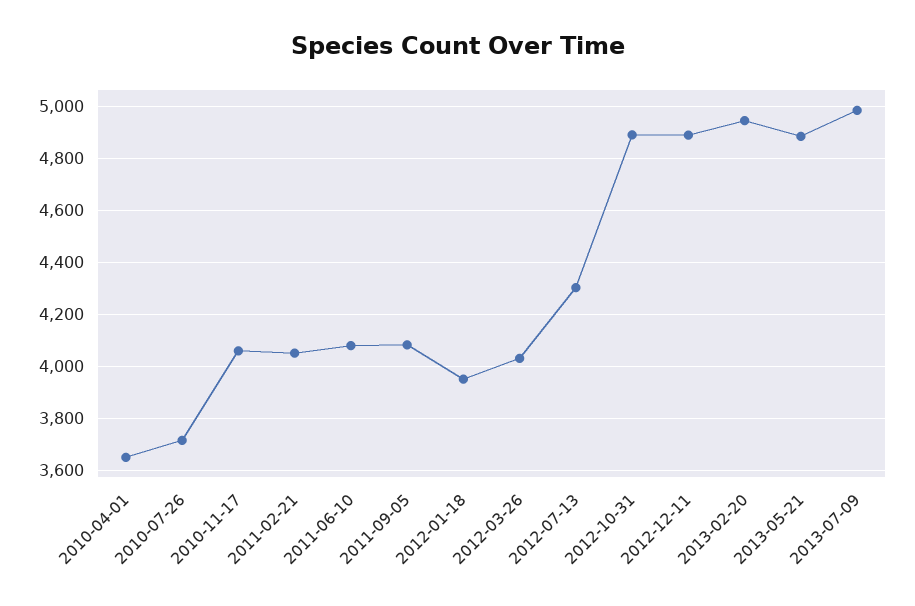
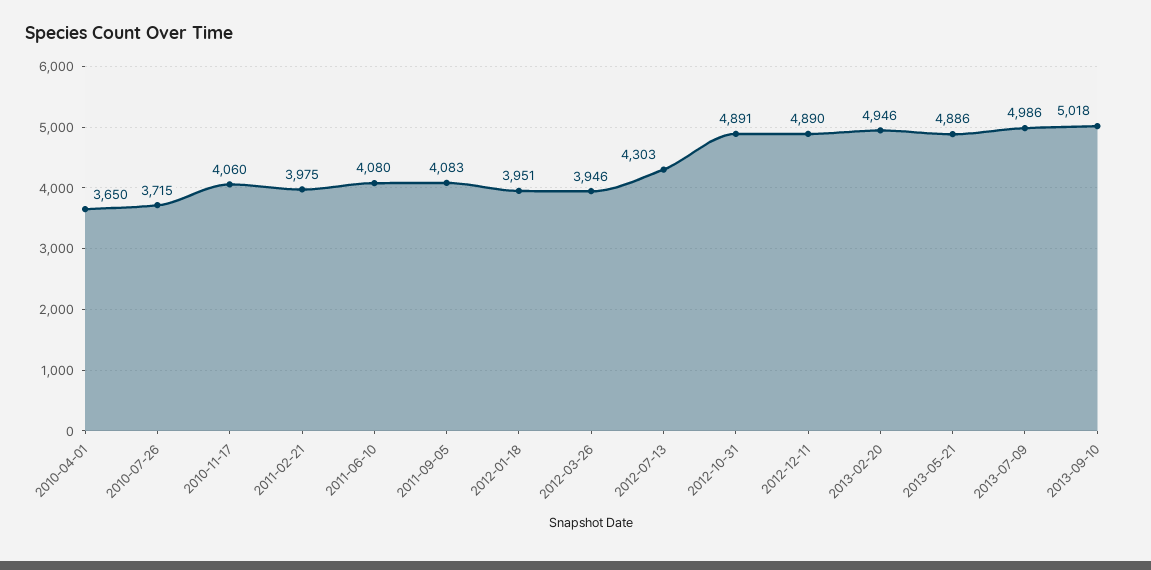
2011-02-21: 4050 -> 3975
2012-03-26: 4025 -> 3946
2013-09-10: none -> 5018

